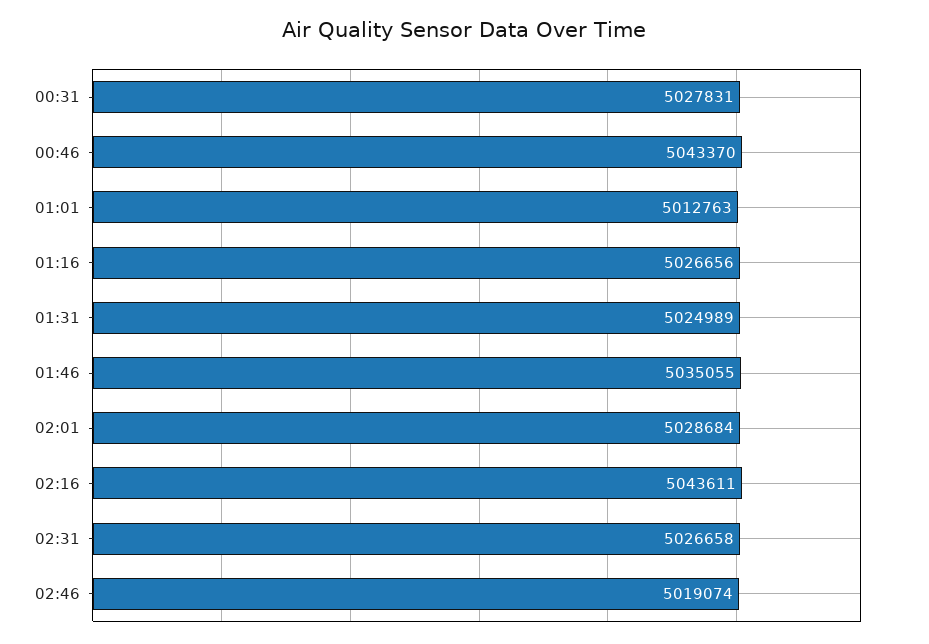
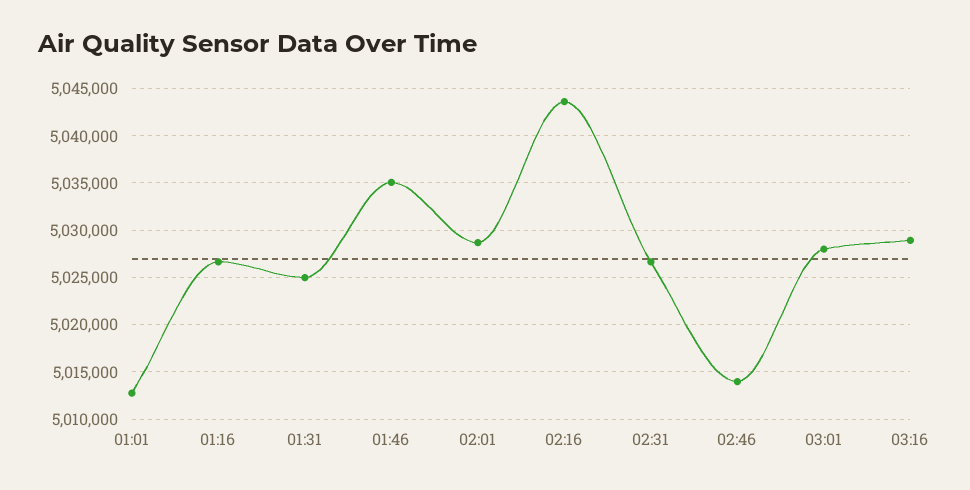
00:31: 5027831 -> none
00:46: 5043370 -> none
02:46: 5019074 -> 5014000
03:01: none -> 5028000
03:16: none -> 5029000

